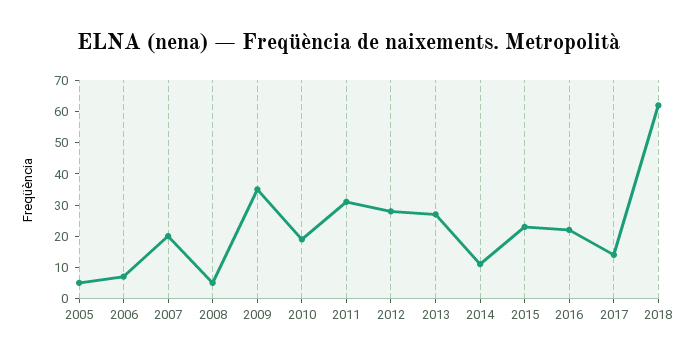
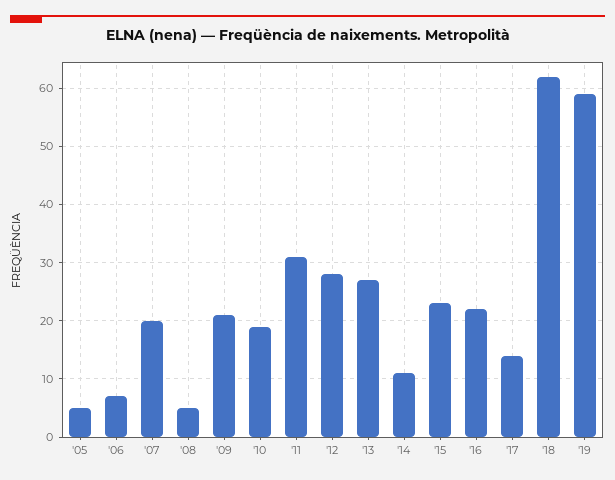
2009: 35 -> 20
'19: none -> 60

